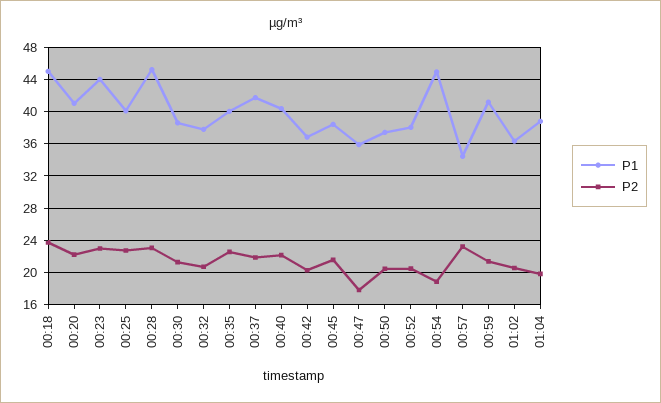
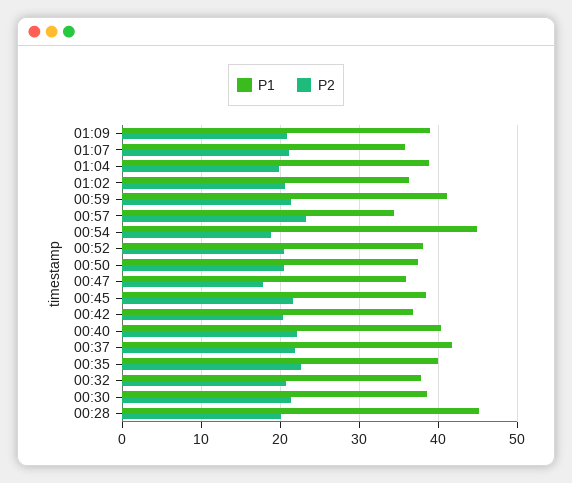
P1, 00:18: 45 -> none
P2, 00:18: 24 -> none
P1, 00:20: 41 -> none
P2, 00:20: 22 -> none
P1, 00:23: 44 -> none
P2, 00:23: 23 -> none
P1, 00:25: 40 -> none
P2, 00:25: 23 -> none
P2, 00:28: 23 -> 20
P1, 01:09: none -> 39
P2, 01:09: none -> 21
P1, 01:07: none -> 36
P2, 01:07: none -> 21

